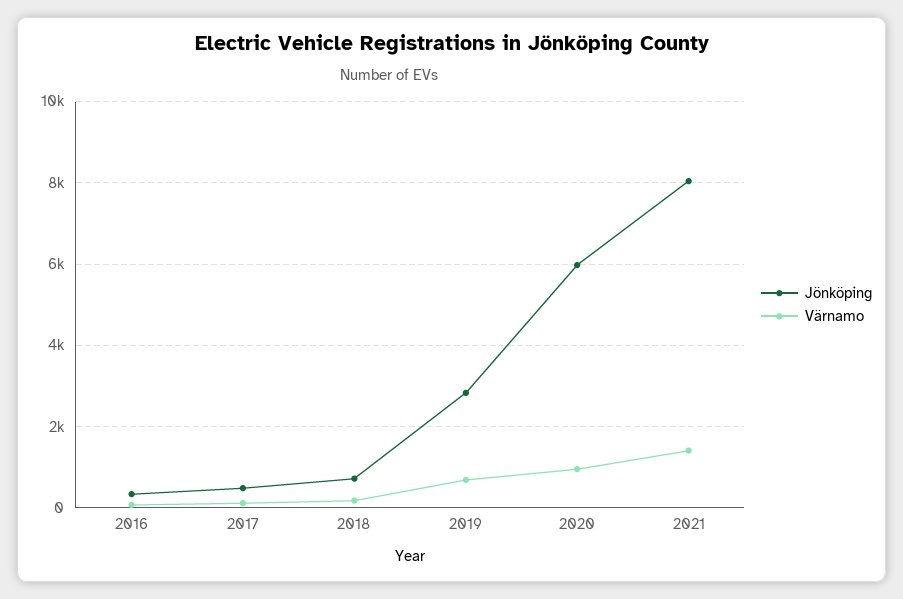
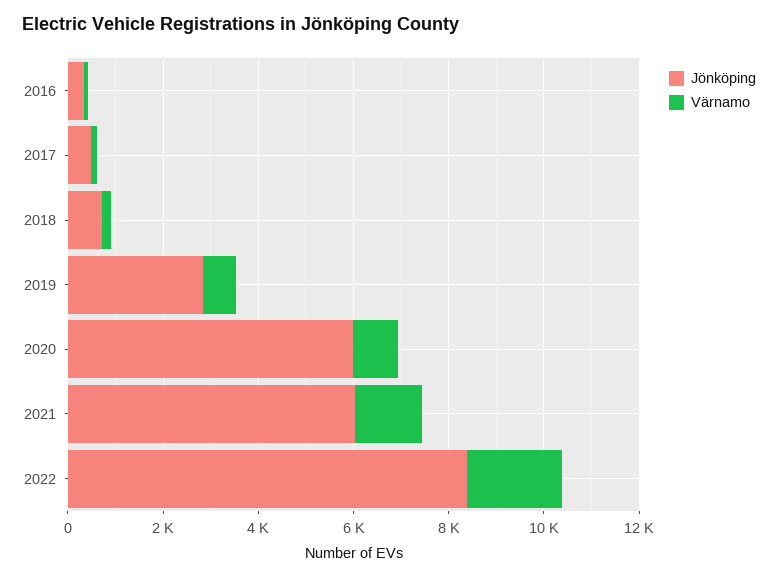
Jönköping, 2021: 8000 -> 6000
Jönköping, 2022: none -> 8500
Värnamo, 2022: none -> 2000

